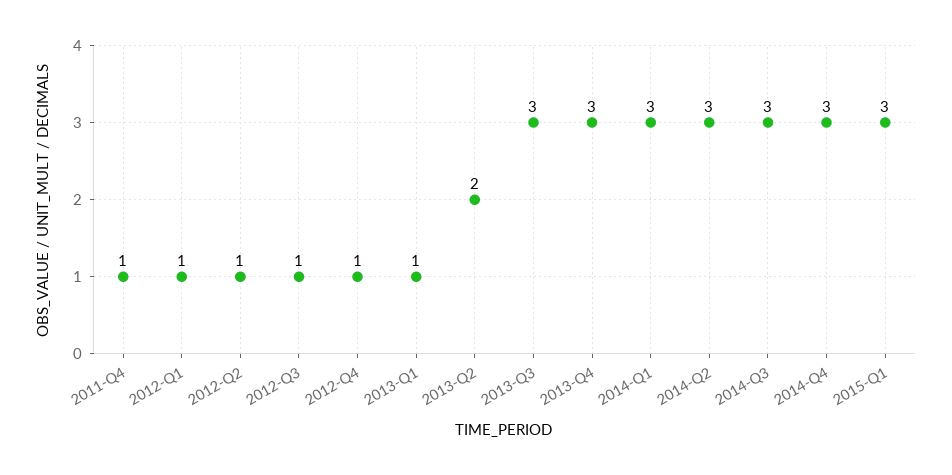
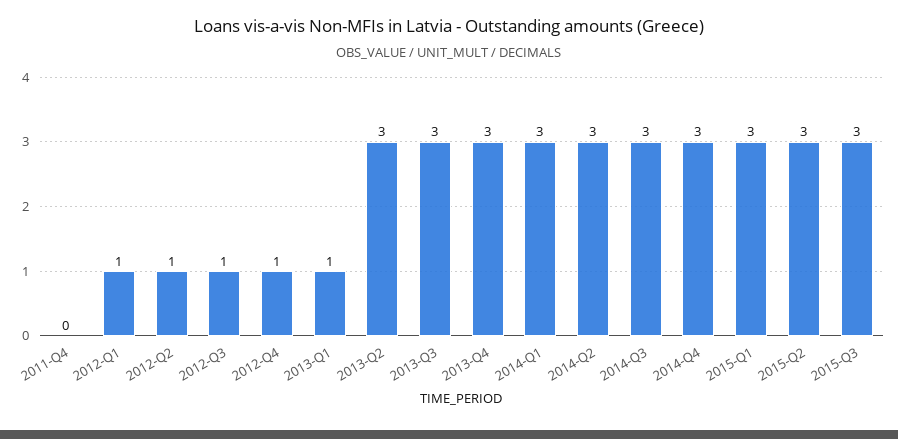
2011-Q4: 1 -> 0
2013-Q2: 2 -> 3
2015-Q2: none -> 3
2015-Q3: none -> 3

